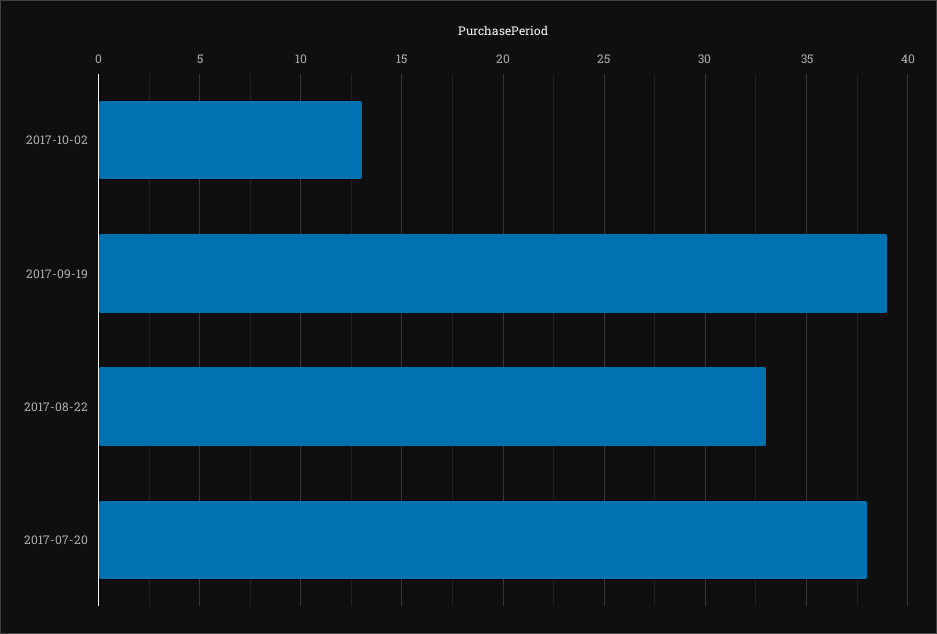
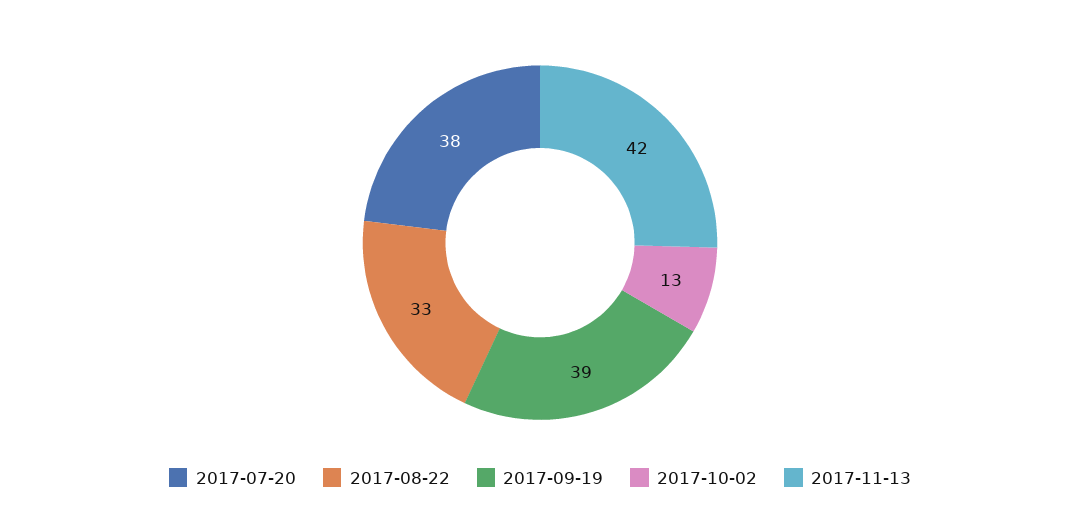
2017-11-13: none -> 42

